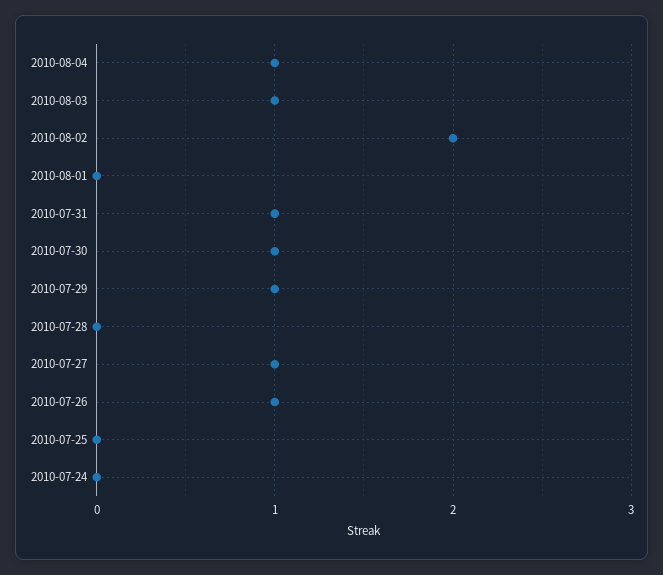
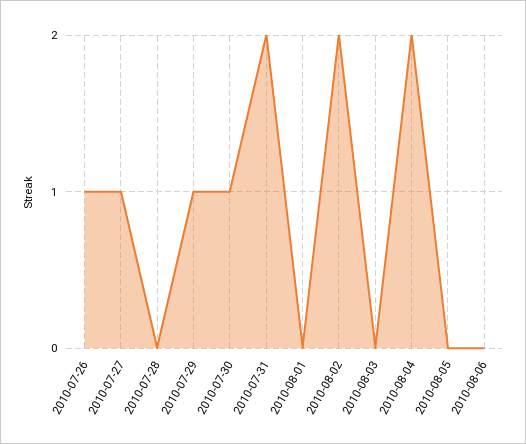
2010-08-04: 1 -> 2
2010-08-03: 1 -> 0
2010-07-31: 1 -> 2
2010-07-25: 0 -> none
2010-07-24: 0 -> none
2010-08-05: none -> 0
2010-08-06: none -> 0

